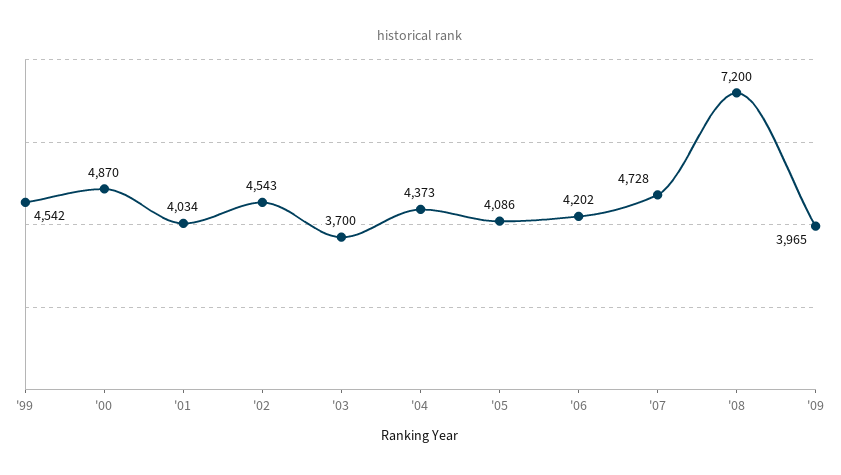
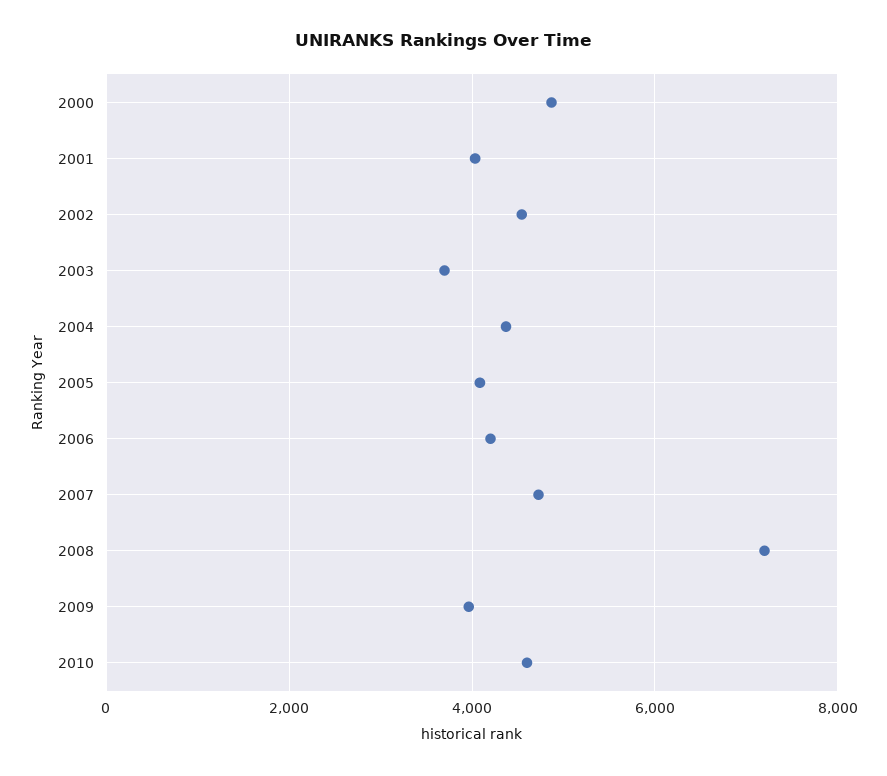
'99: 4542 -> none
2010: none -> 4600

